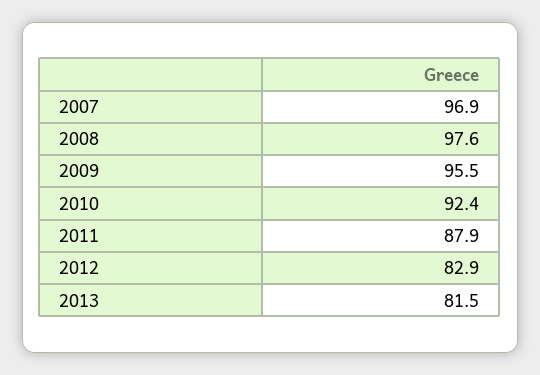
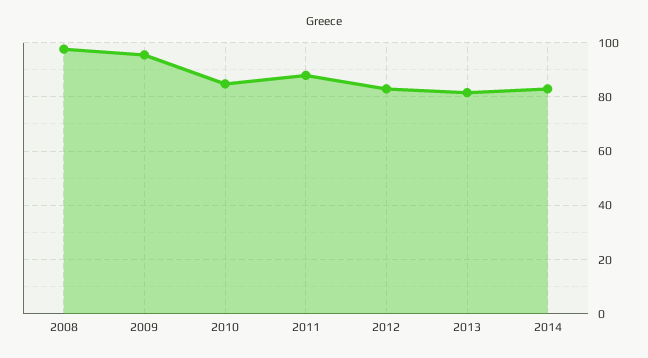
2007: 96.9 -> none
2010: 92.4 -> 85
2014: none -> 82.5

